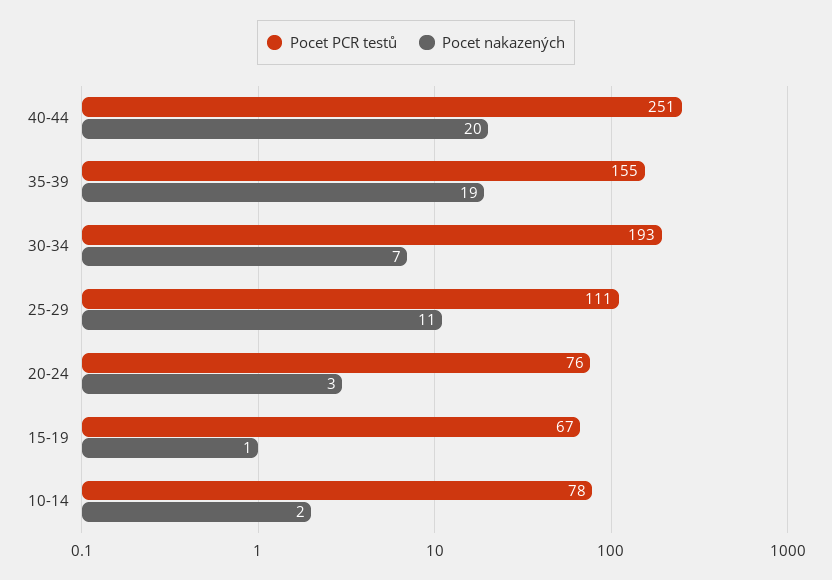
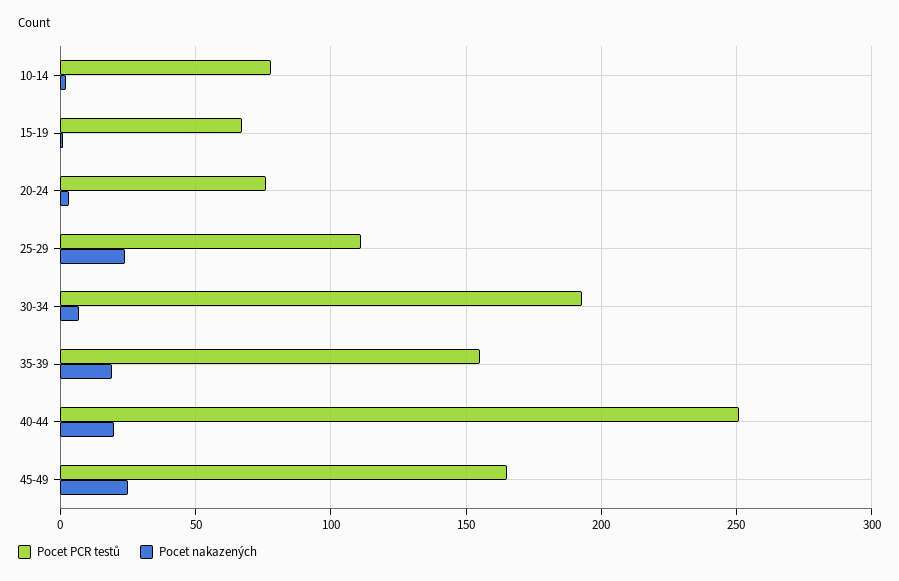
Pocet nakazených, 25-29: 11 -> 25
Pocet PCR testů, 45-49: none -> 165
Pocet nakazených, 45-49: none -> 25

